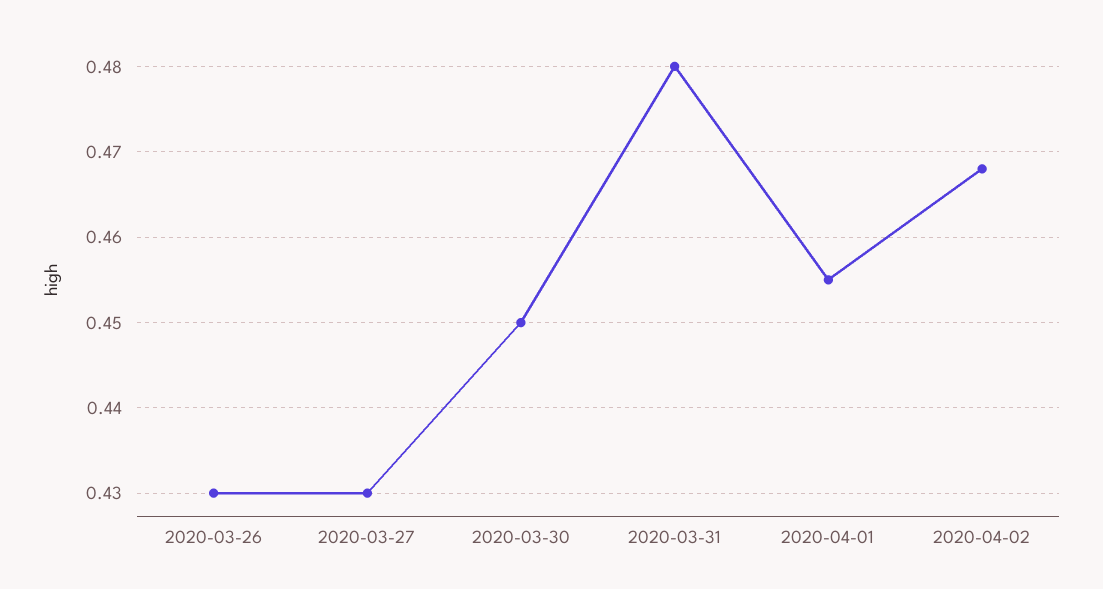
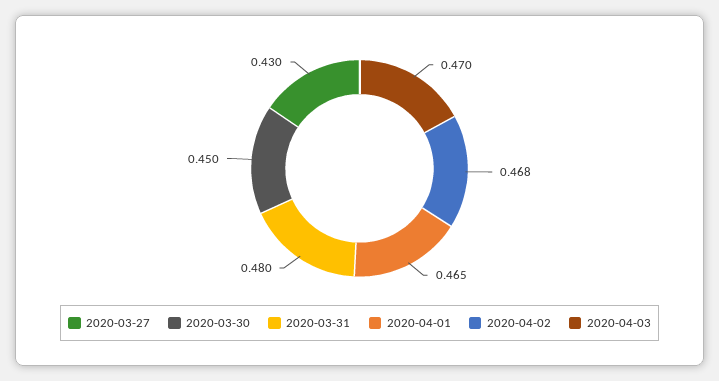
2020-03-26: 0.43 -> none
2020-04-01: 0.455 -> 0.465
2020-04-03: none -> 0.47

